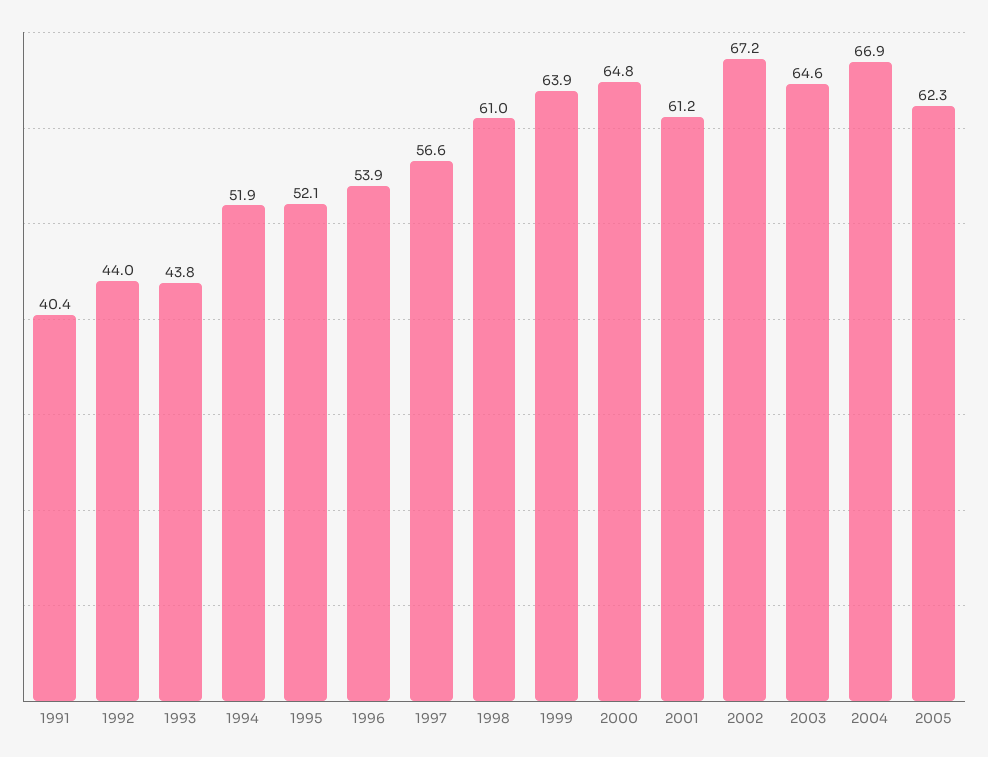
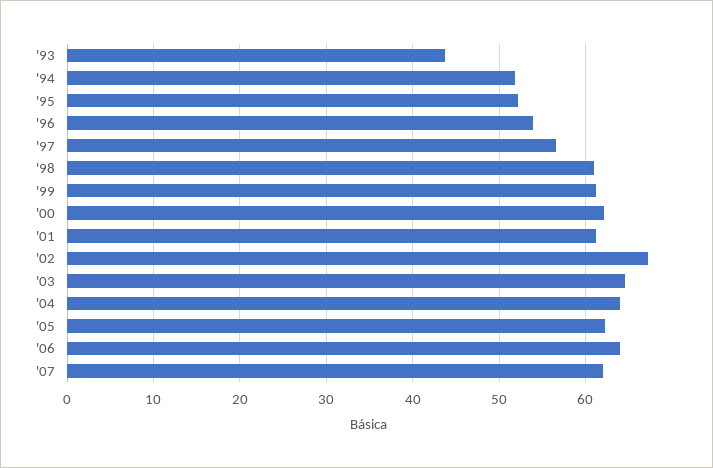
1991: 40.4 -> none
1992: 44 -> none
1999: 63.9 -> 61
2000: 64.8 -> 62
2004: 66.9 -> 64
'06: none -> 64
'07: none -> 62

